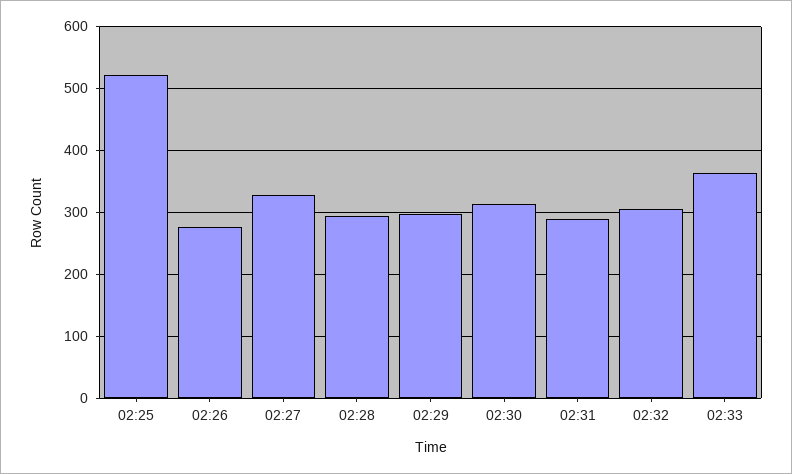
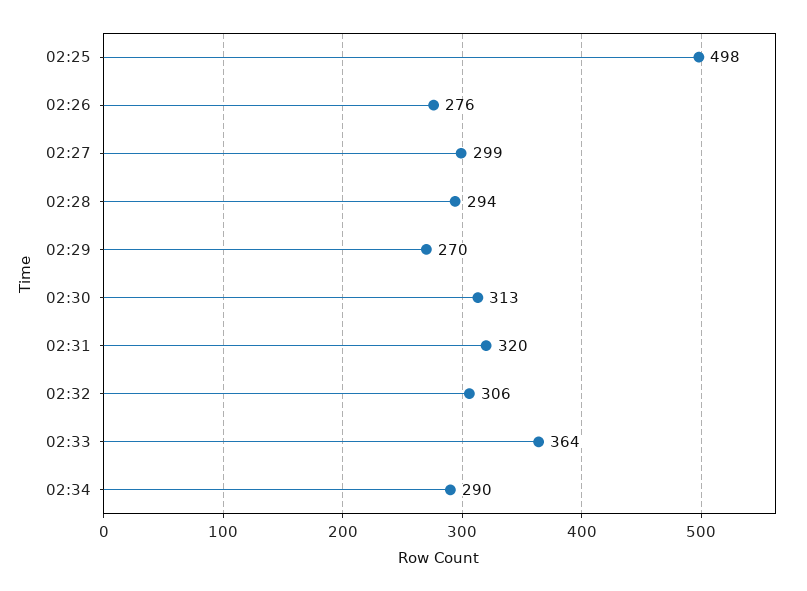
02:25: 520 -> 498
02:27: 330 -> 299
02:29: 300 -> 270
02:31: 290 -> 320
02:34: none -> 290

